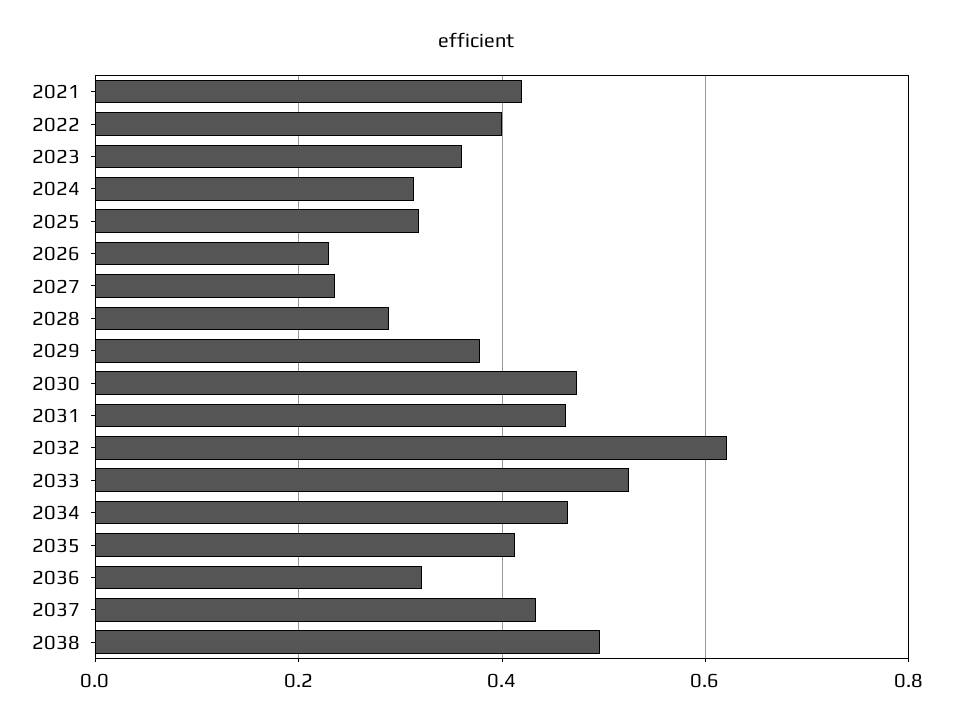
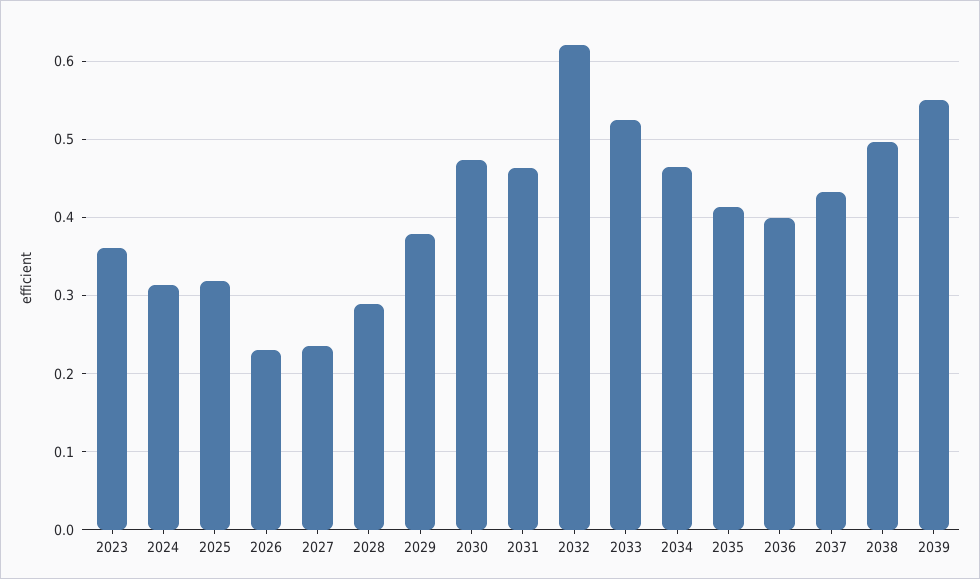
2021: 0.42 -> none
2022: 0.4 -> none
2036: 0.32 -> 0.4
2039: none -> 0.55

